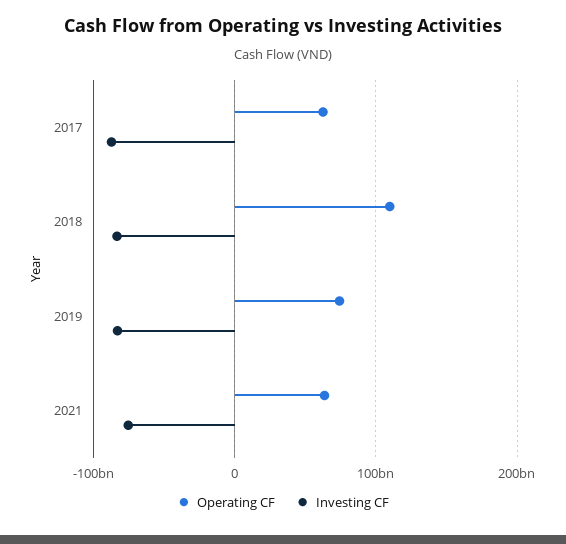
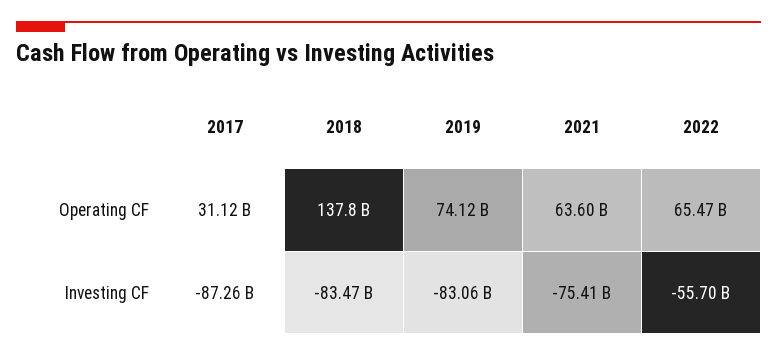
Operating CF, 2017: 60000000000 -> 31120000000
Operating CF, 2018: 110000000000 -> 137800000000
Operating CF, 2022: none -> 65470000000
Investing CF, 2022: none -> -55700000000

